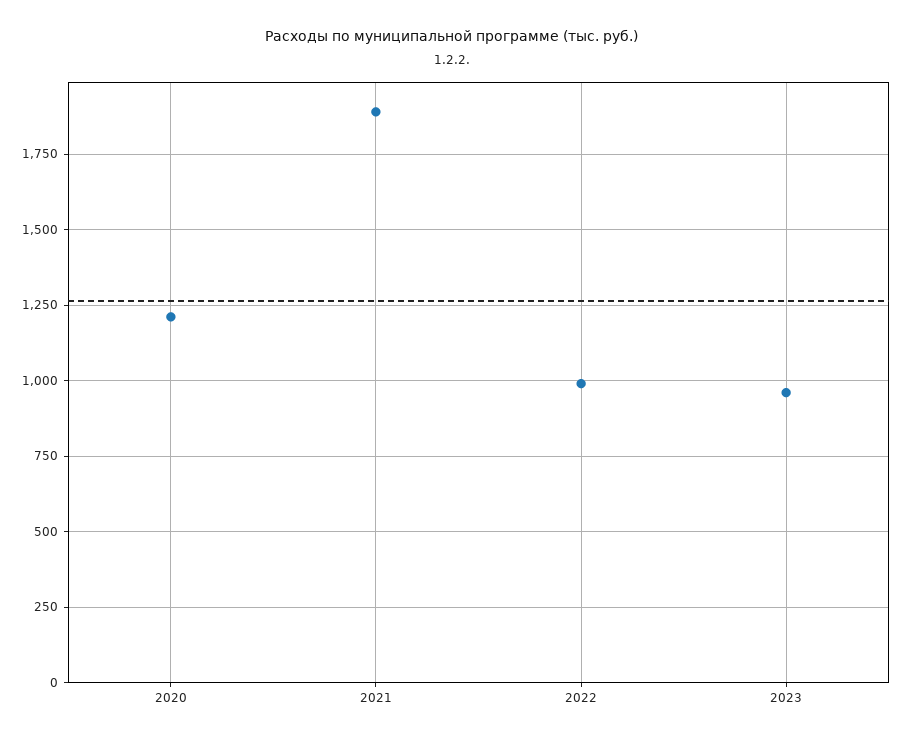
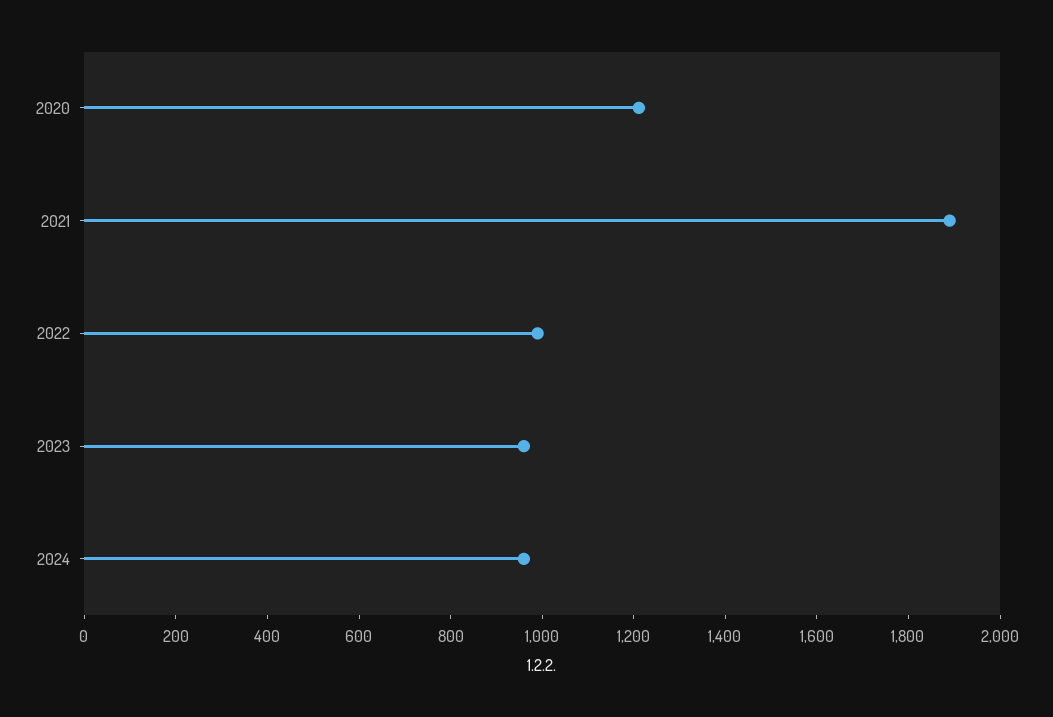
2024: none -> 950

